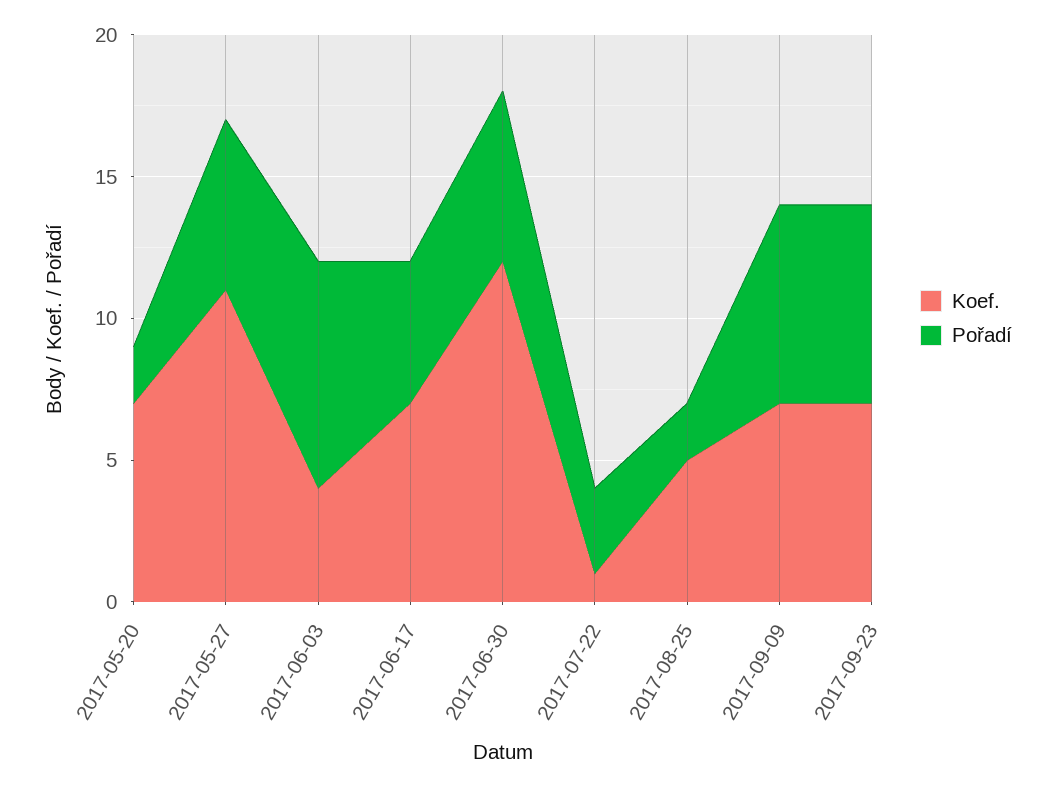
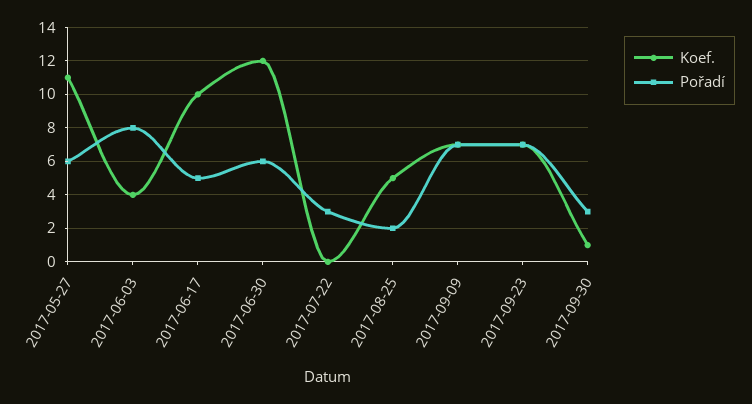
Koef., 2017-05-20: 7 -> none
Pořadí, 2017-05-20: 2 -> none
Koef., 2017-06-17: 7 -> 10
Koef., 2017-07-22: 1 -> 0
Koef., 2017-09-30: none -> 1
Pořadí, 2017-09-30: none -> 3

